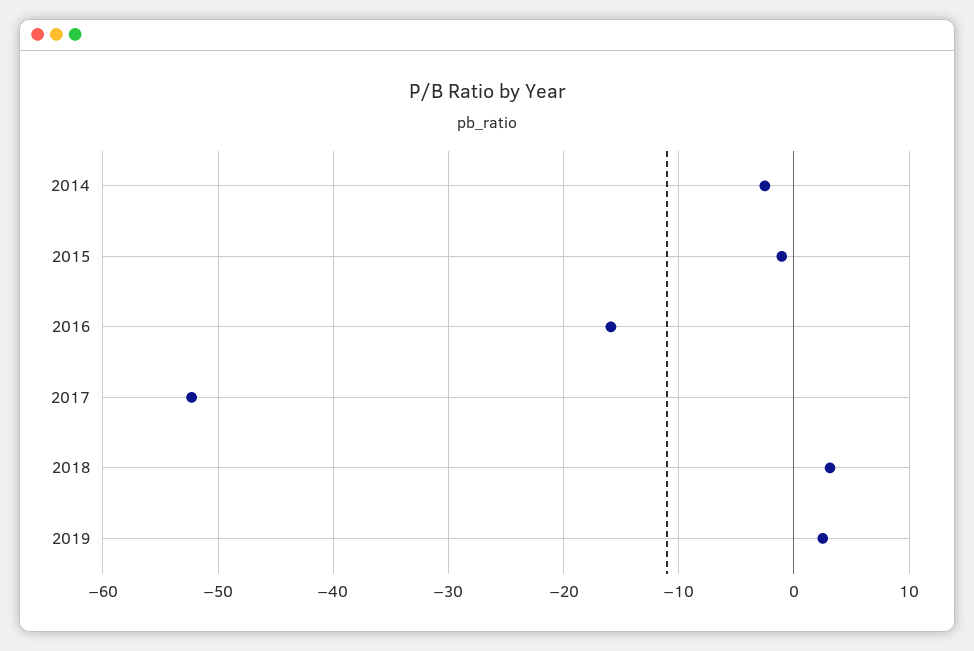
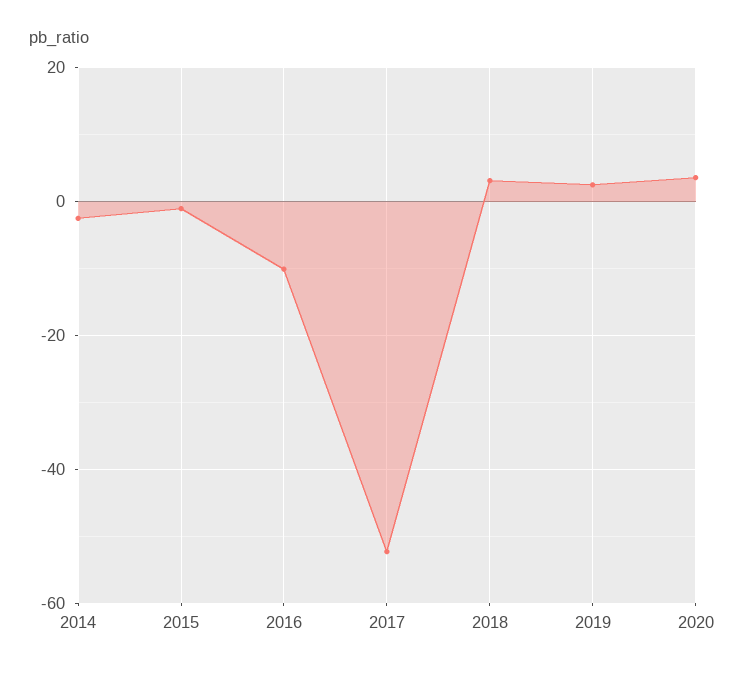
2016: -16 -> -10
2020: none -> 4

